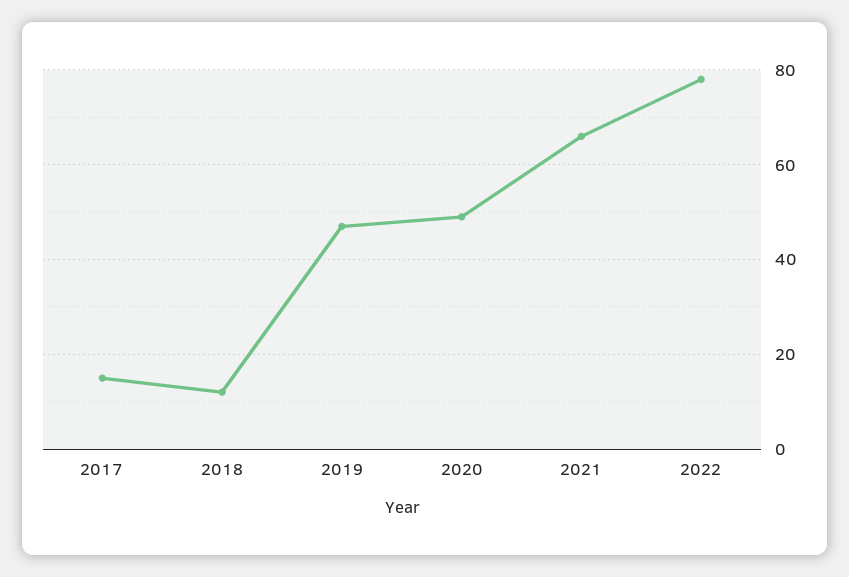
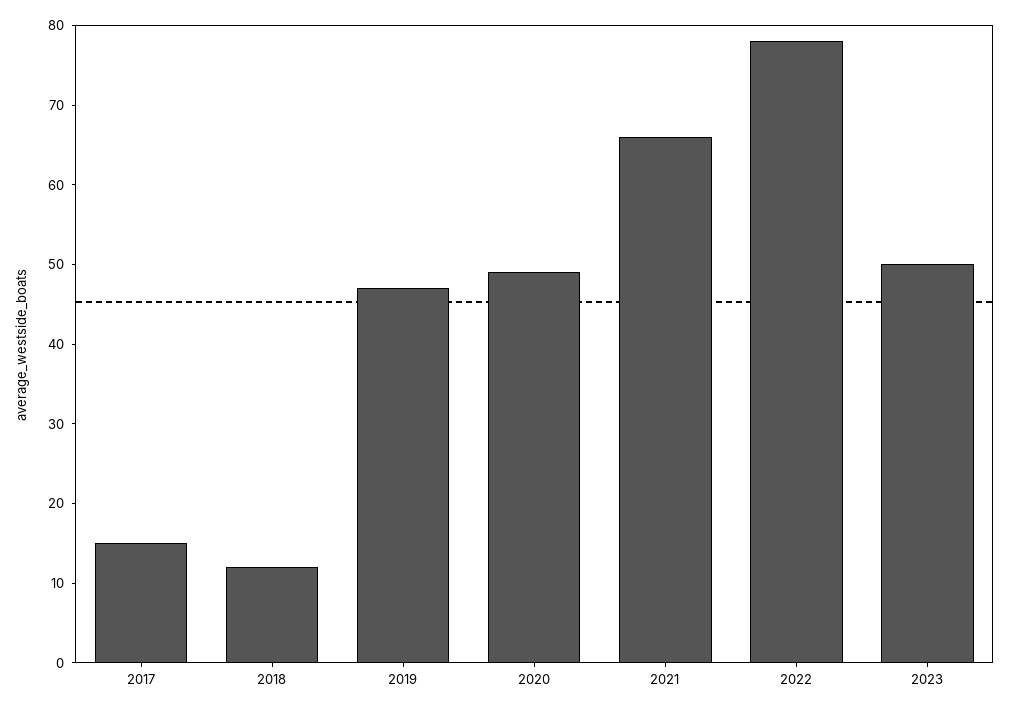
2023: none -> 50

